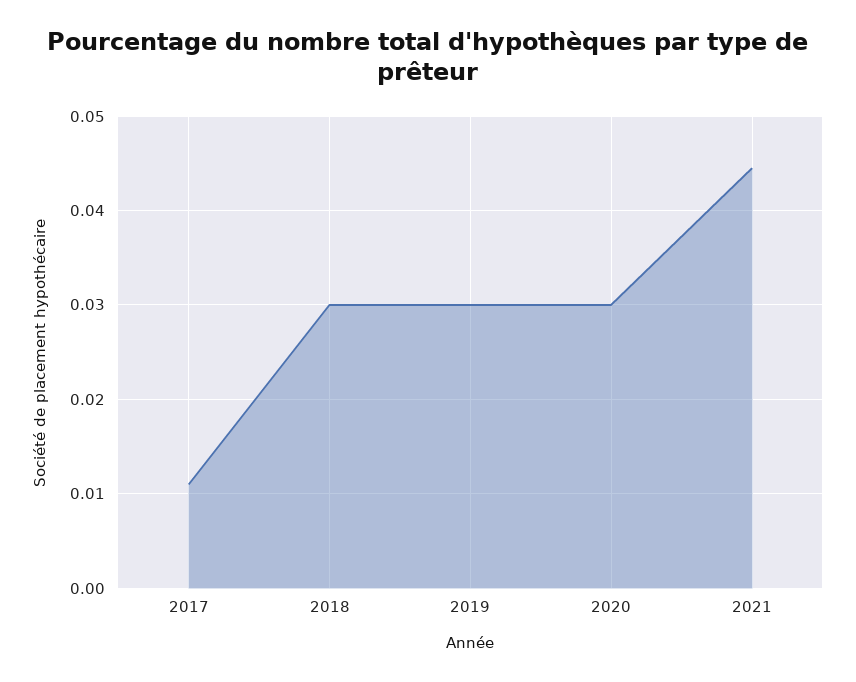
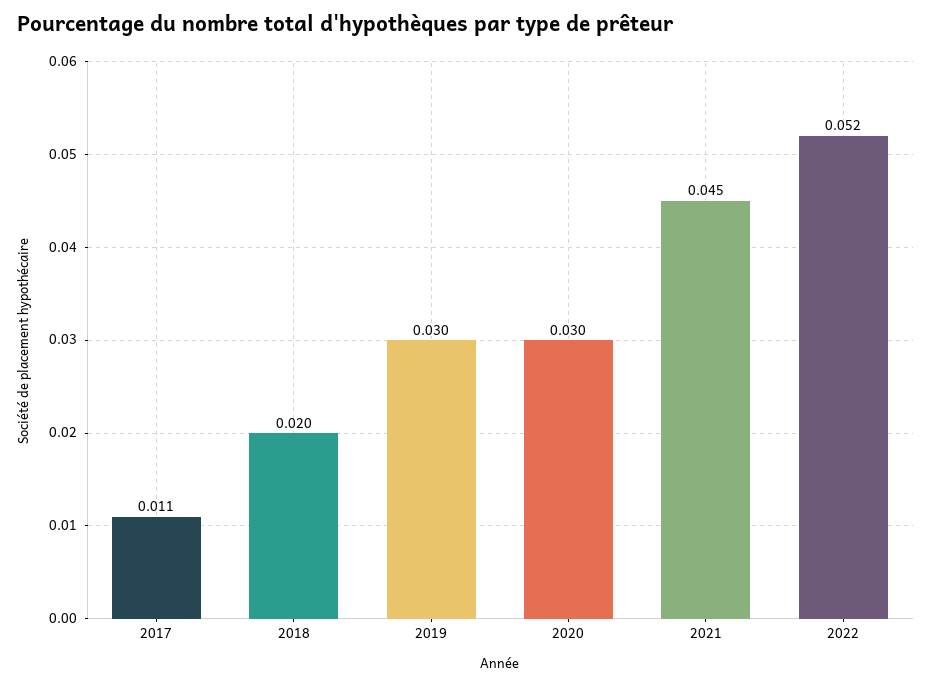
2018: 0.03 -> 0.02
2022: none -> 0.052

